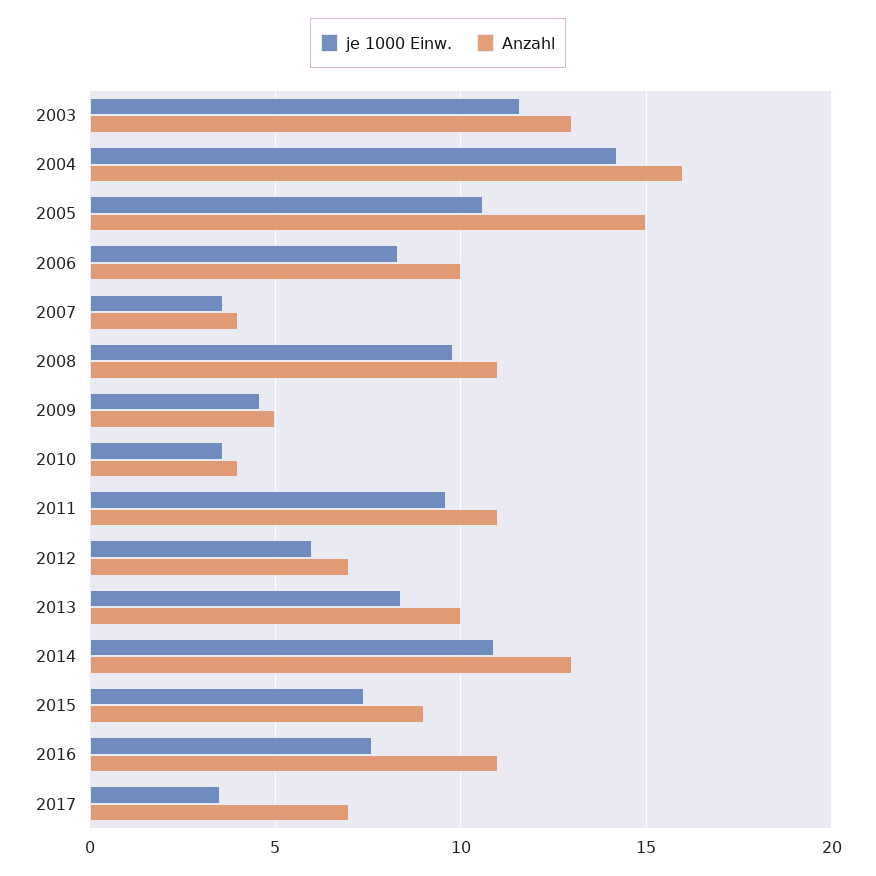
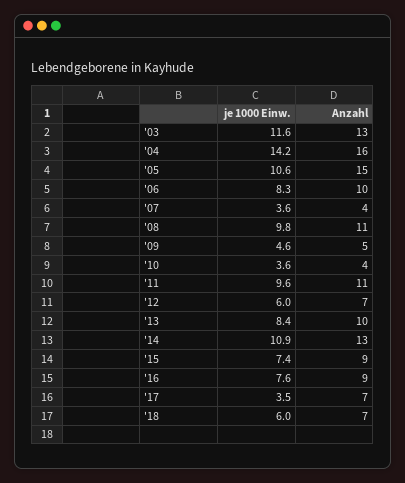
Anzahl, 2016: 11 -> 9
je 1000 Einw., '18: none -> 6
Anzahl, '18: none -> 7

